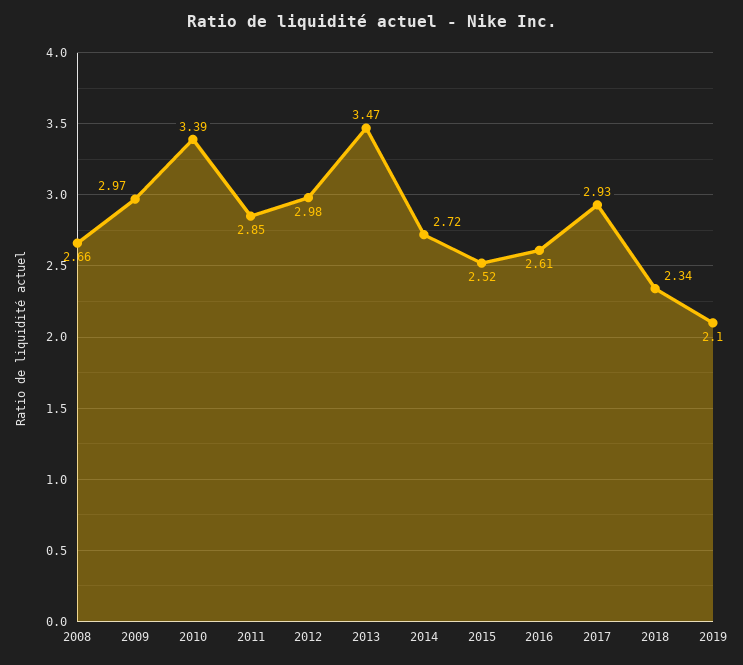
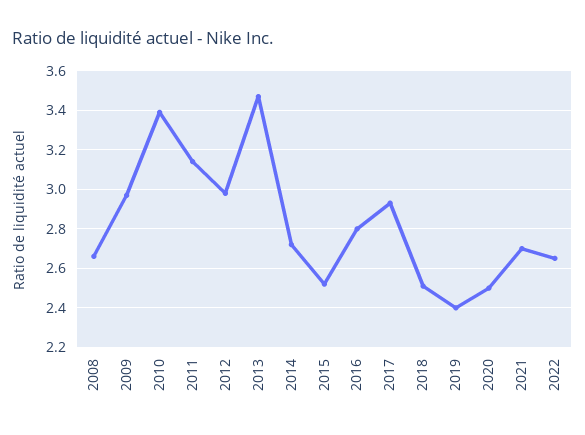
2011: 2.85 -> 3.15
2016: 2.61 -> 2.8
2018: 2.34 -> 2.5
2019: 2.1 -> 2.4
2020: none -> 2.5
2021: none -> 2.7
2022: none -> 2.65

